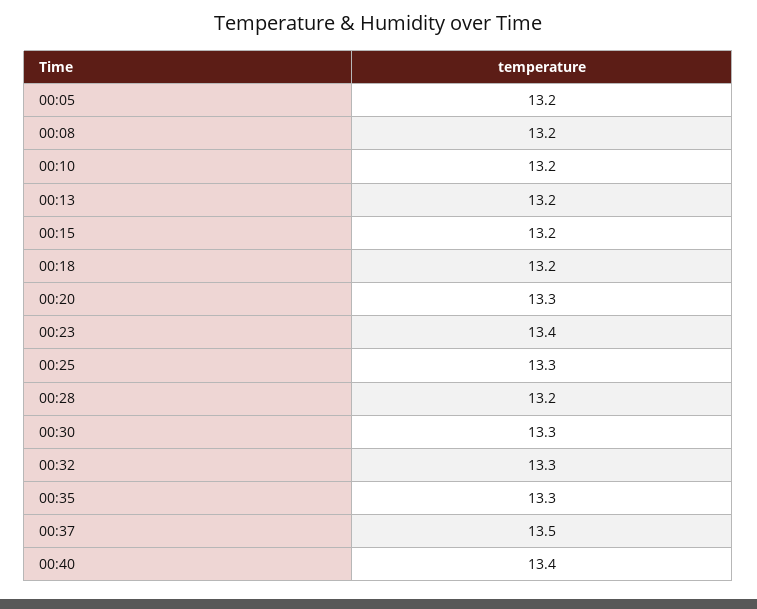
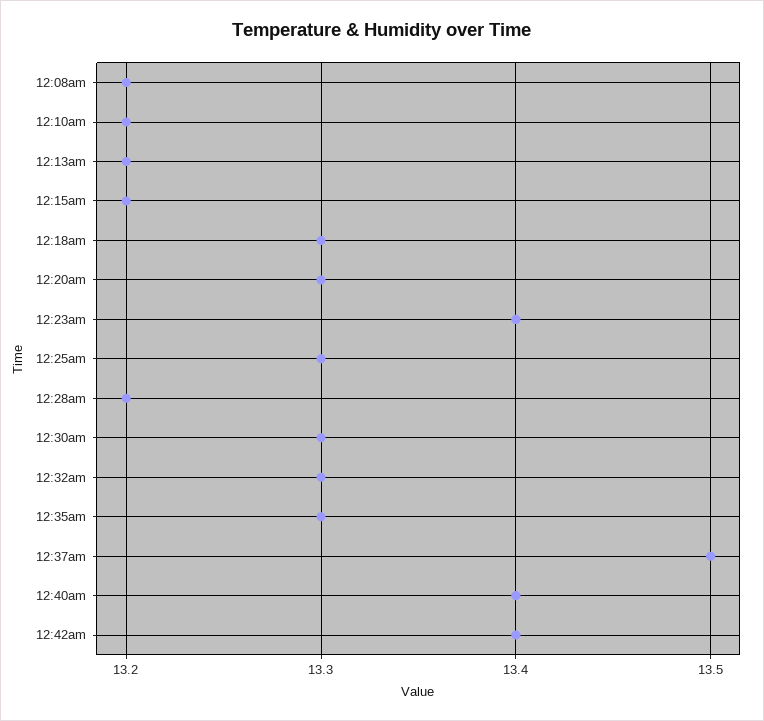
00:05: 13.2 -> none
00:18: 13.2 -> 13.3
12:42am: none -> 13.4

